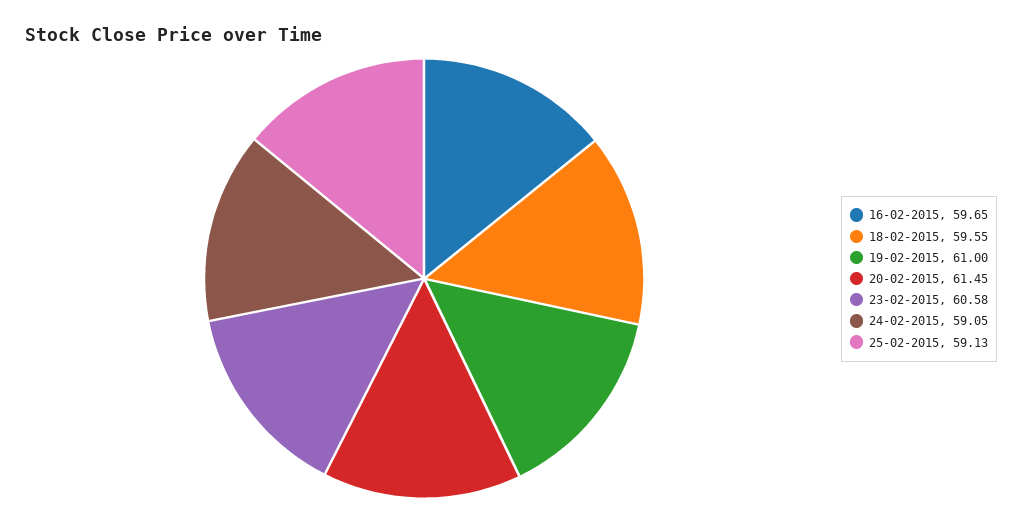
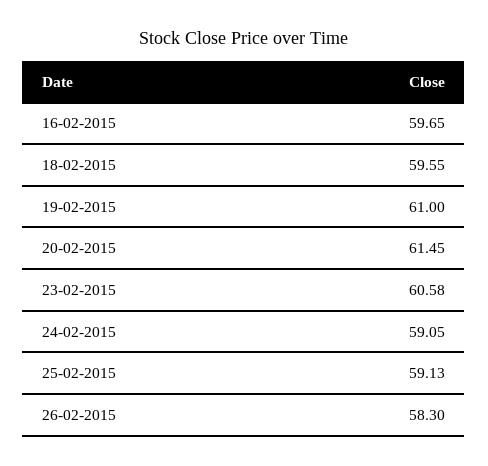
26-02-2015: none -> 58.3

